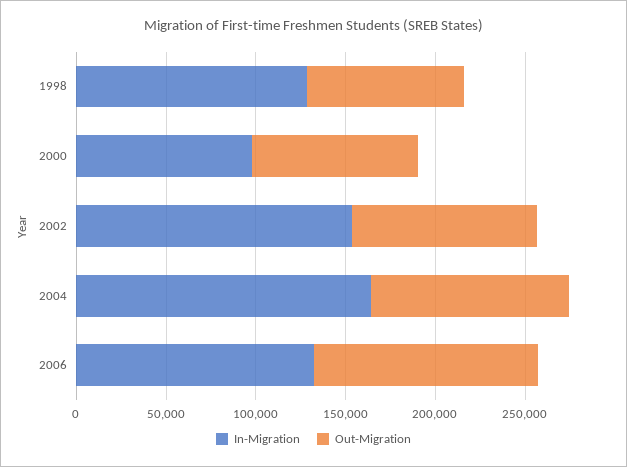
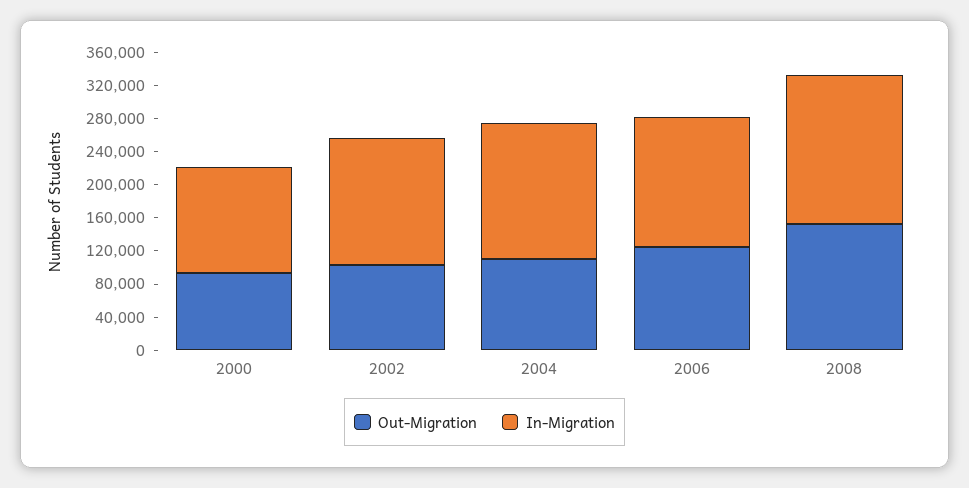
In-Migration, 1998: 130000 -> none
Out-Migration, 1998: 90000 -> none
In-Migration, 2000: 100000 -> 130000
In-Migration, 2006: 130000 -> 160000
Out-Migration, 2008: none -> 150000
In-Migration, 2008: none -> 180000

